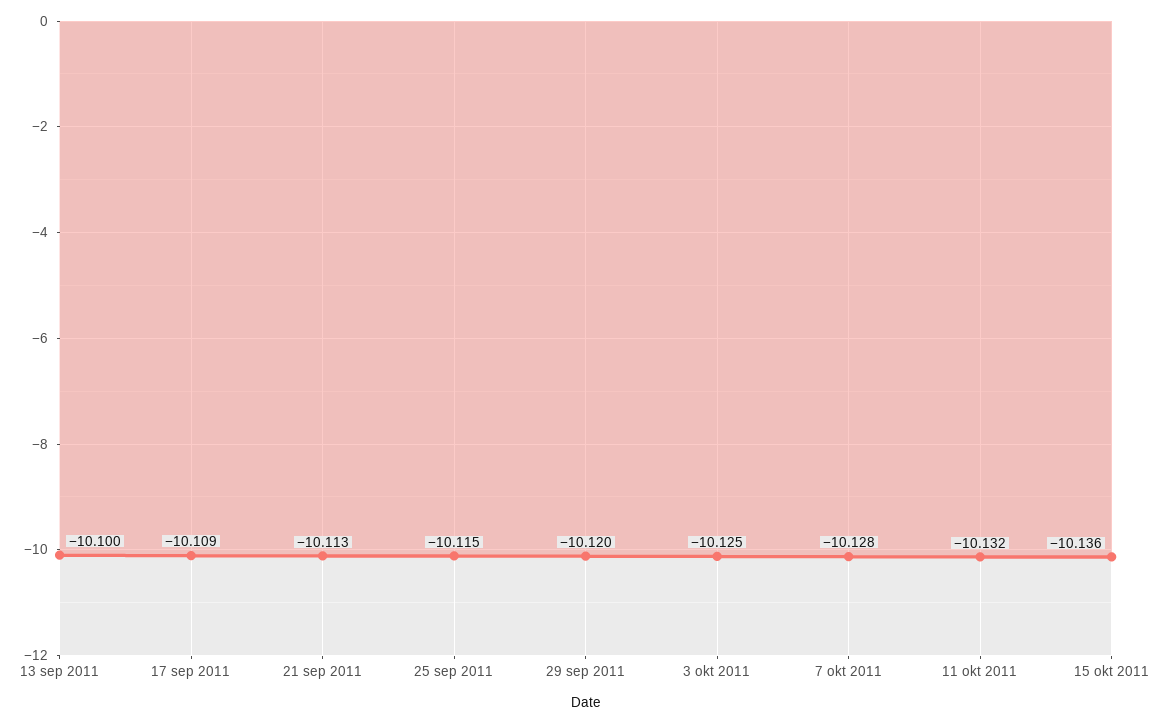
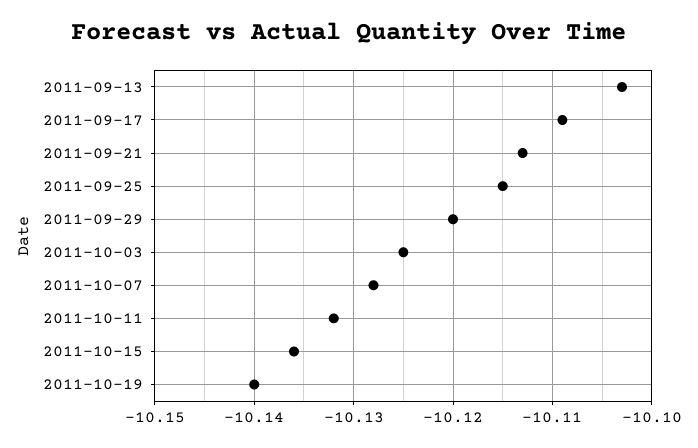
13 sep 2011: -10.1 -> -10.103
2011-10-19: none -> -10.14

